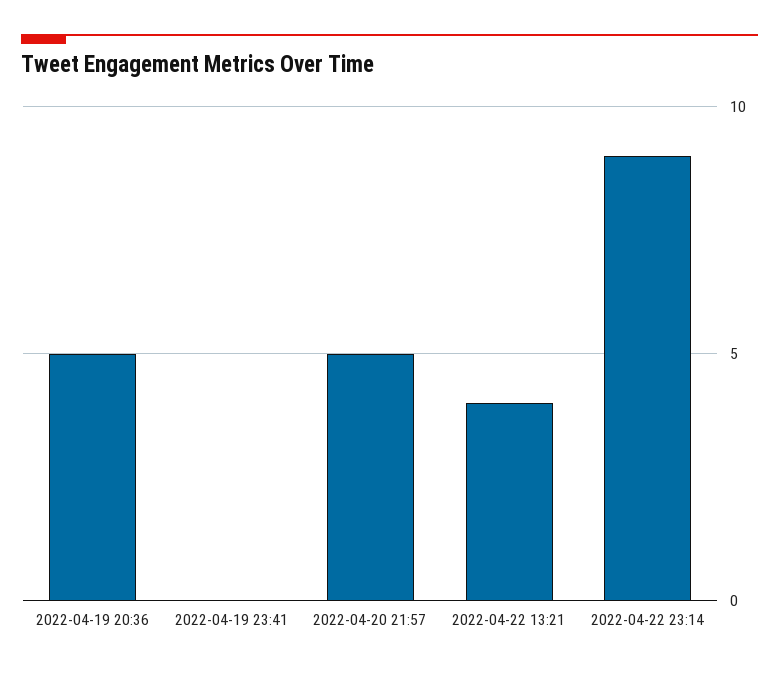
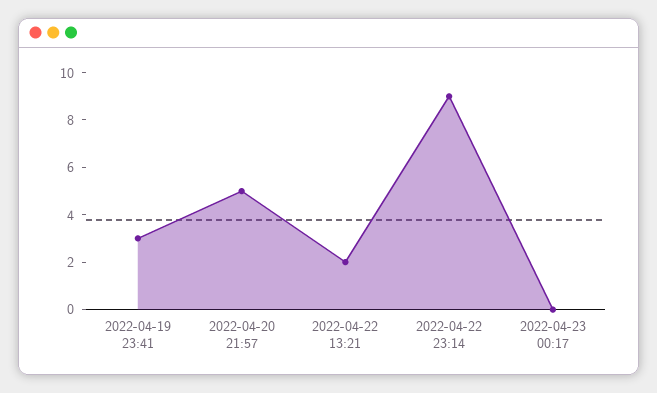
2022-04-19 20:36: 5 -> none
2022-04-19 23:41: 0 -> 3
2022-04-22 13:21: 4 -> 2
2022-04-23 00:17: none -> 0

